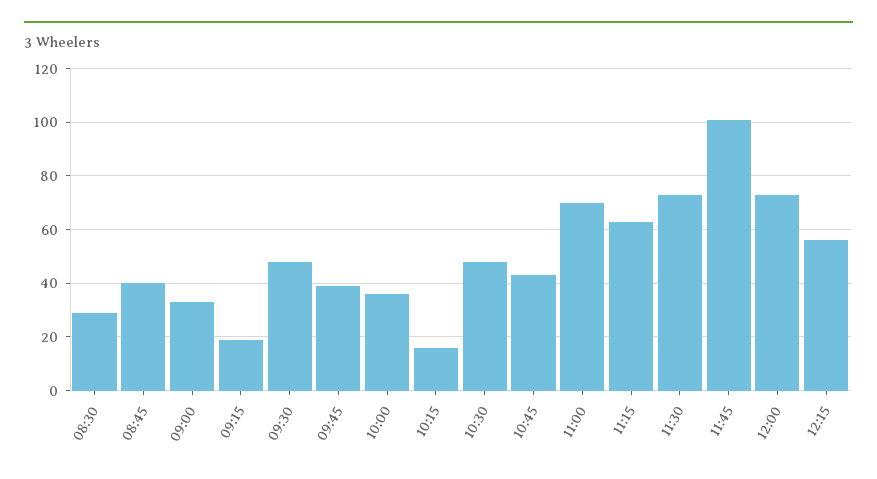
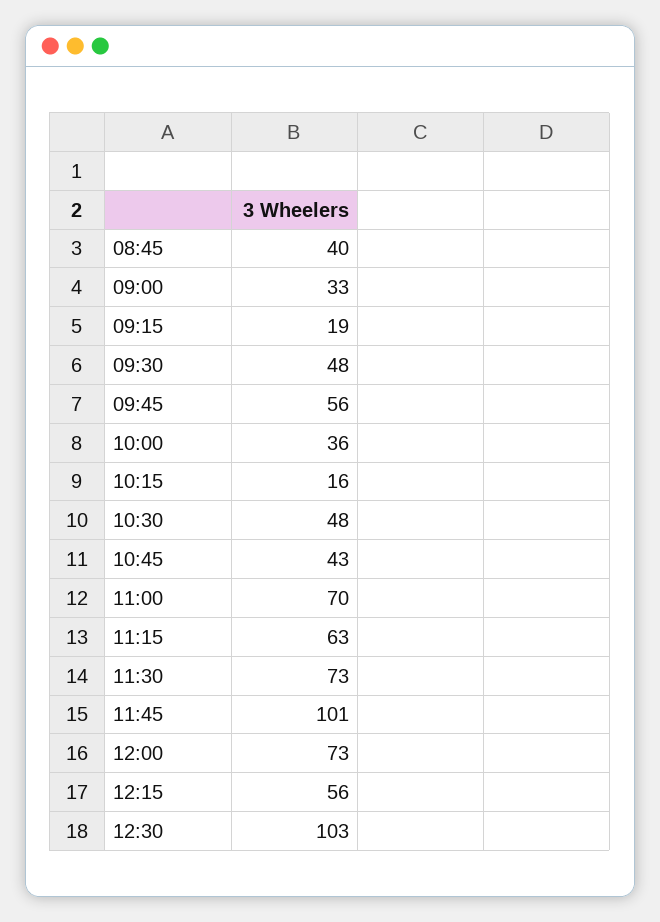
08:30: 30 -> none
09:45: 40 -> 56
12:30: none -> 103

